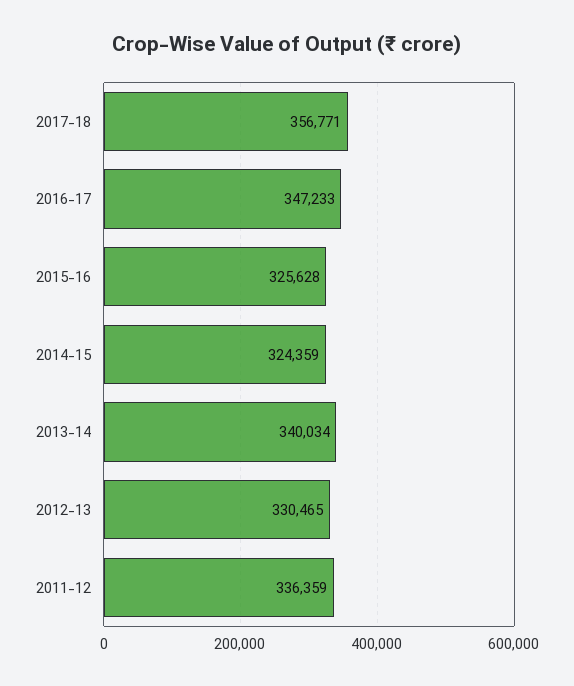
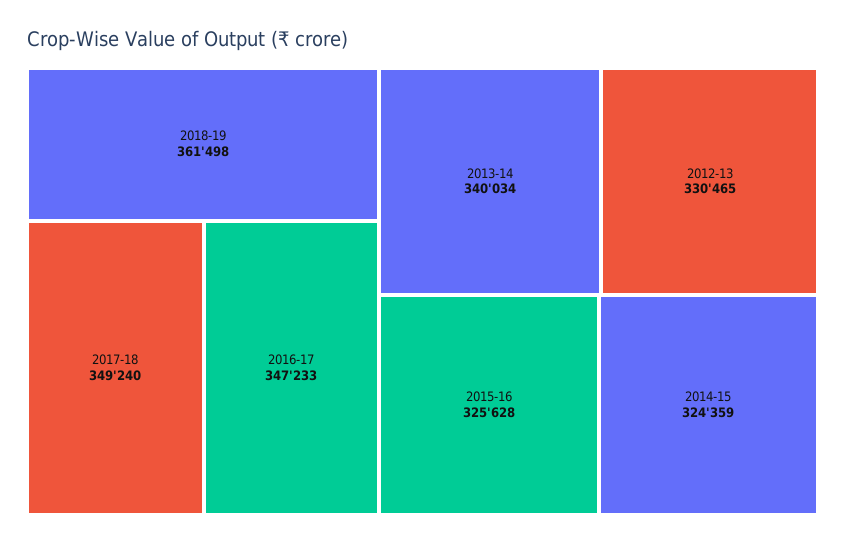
2017-18: 356771 -> 349240
2011-12: 336359 -> none
2018-19: none -> 361498

